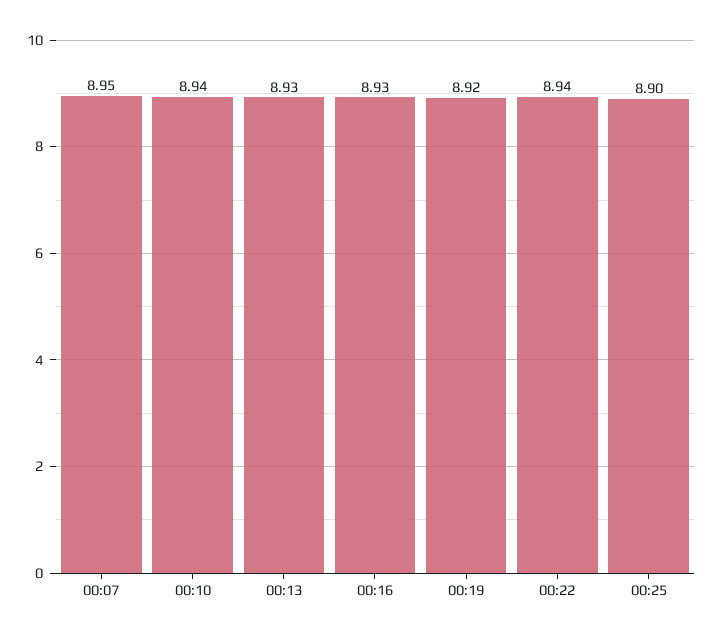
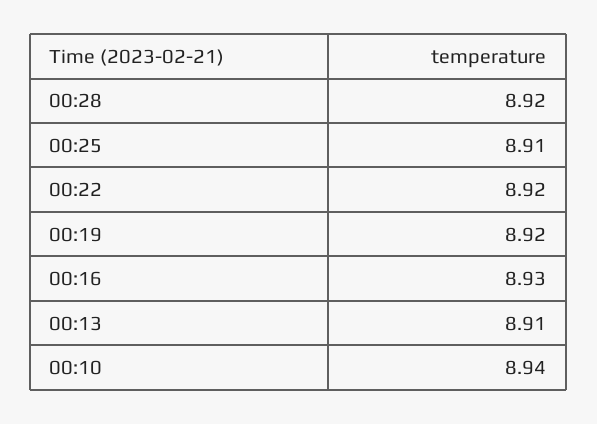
00:07: 8.95 -> none
00:13: 8.93 -> 8.91
00:22: 8.94 -> 8.92
00:25: 8.9 -> 8.91
00:28: none -> 8.92

